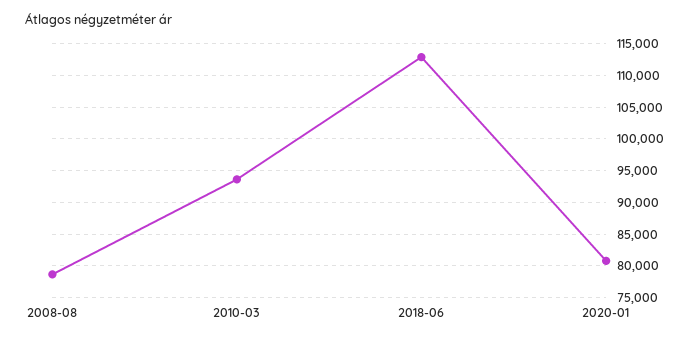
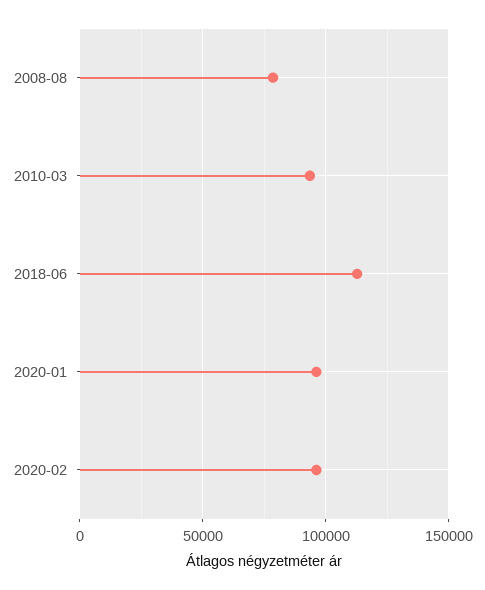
2020-01: 81000 -> 95000
2020-02: none -> 95000

